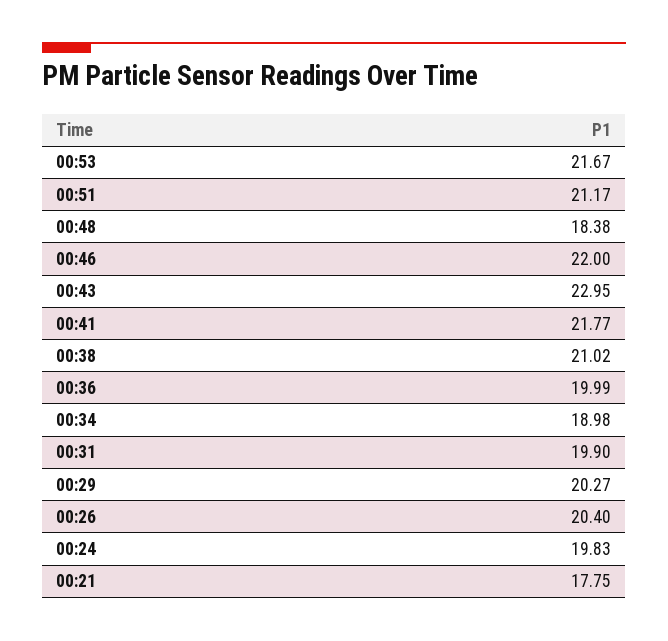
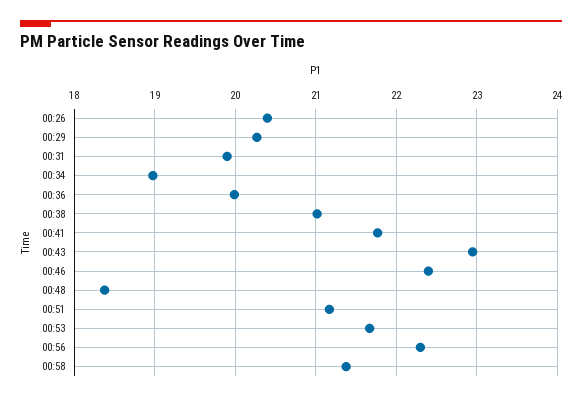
00:46: 22 -> 22.4
00:24: 19.83 -> none
00:21: 17.75 -> none
00:56: none -> 22.3
00:58: none -> 21.4

